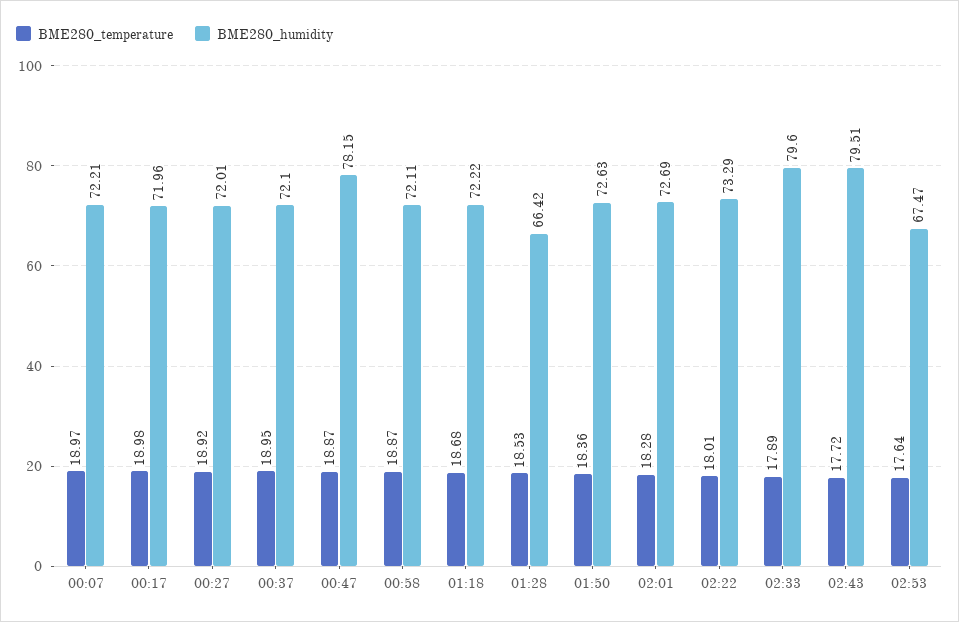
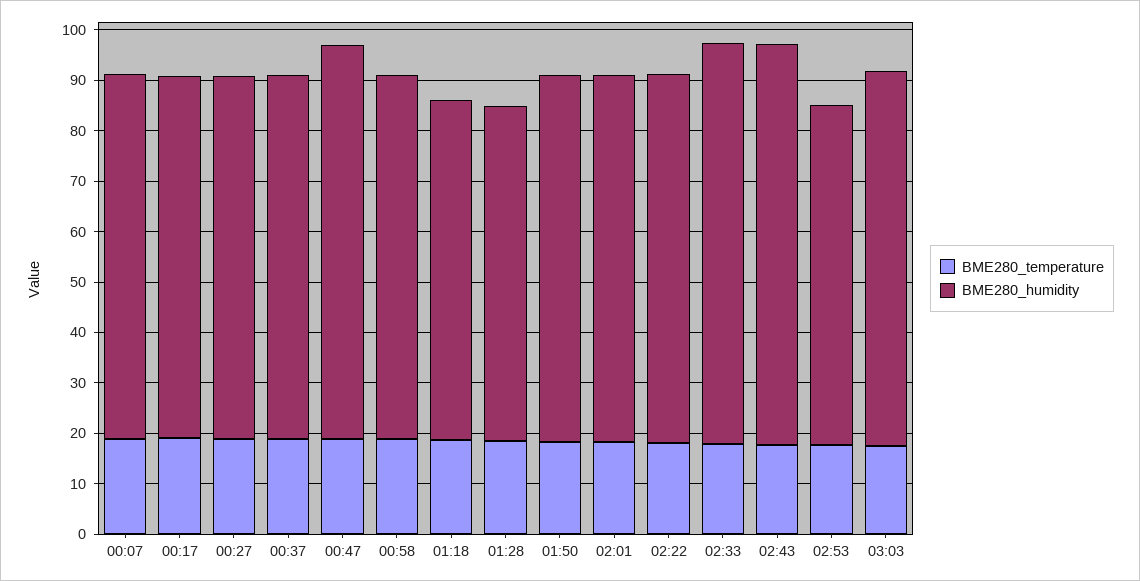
BME280_humidity, 01:18: 72.22 -> 68
BME280_temperature, 03:03: none -> 18
BME280_humidity, 03:03: none -> 74

